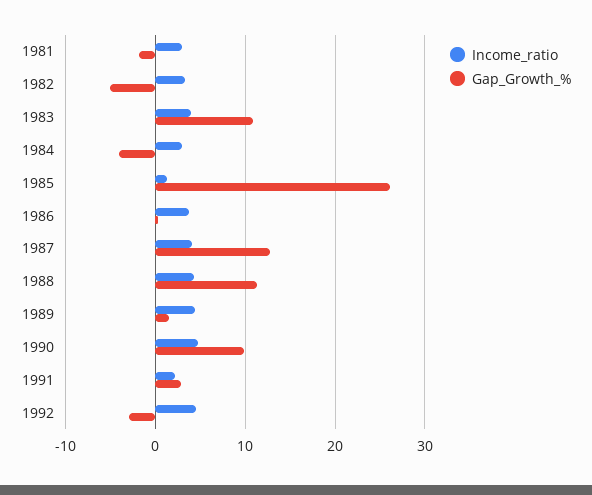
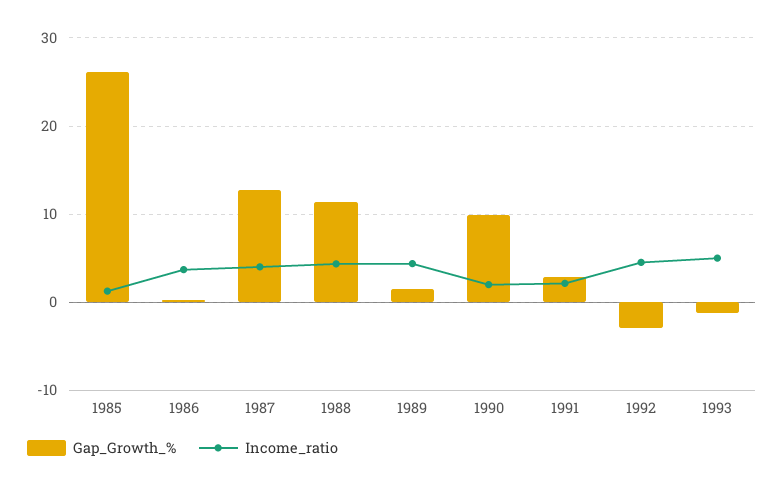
Income_ratio, 1981: 3 -> none
Gap_Growth_%, 1981: -2 -> none
Income_ratio, 1982: 3 -> none
Gap_Growth_%, 1982: -5 -> none
Income_ratio, 1983: 4 -> none
Gap_Growth_%, 1983: 11 -> none
Income_ratio, 1984: 3 -> none
Gap_Growth_%, 1984: -4 -> none
Income_ratio, 1990: 5 -> 2
Gap_Growth_%, 1993: none -> -1
Income_ratio, 1993: none -> 5

